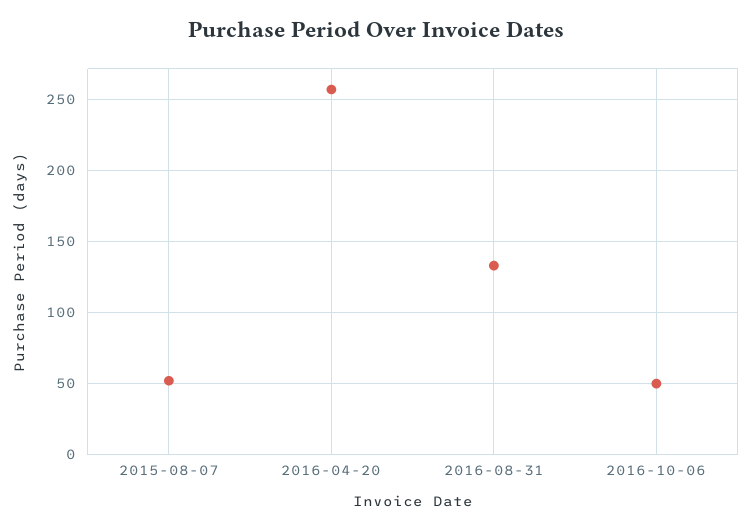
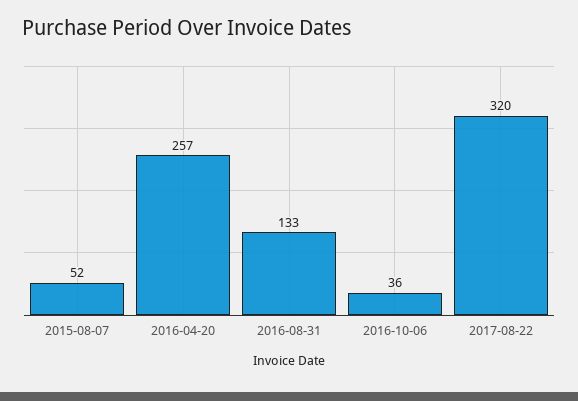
2016-10-06: 50 -> 36
2017-08-22: none -> 320

